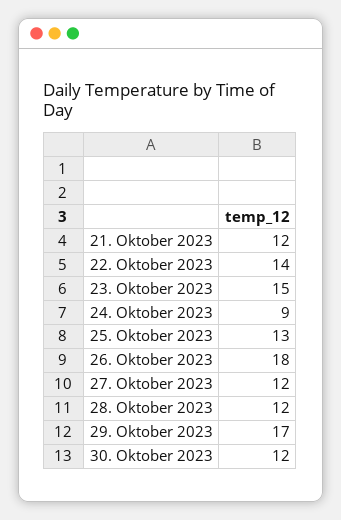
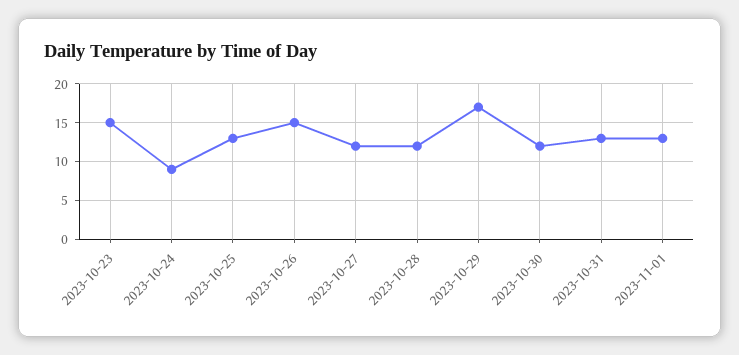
21. Oktober 2023: 12 -> none
22. Oktober 2023: 14 -> none
26. Oktober 2023: 18 -> 15
2023-10-31: none -> 13
2023-11-01: none -> 13

